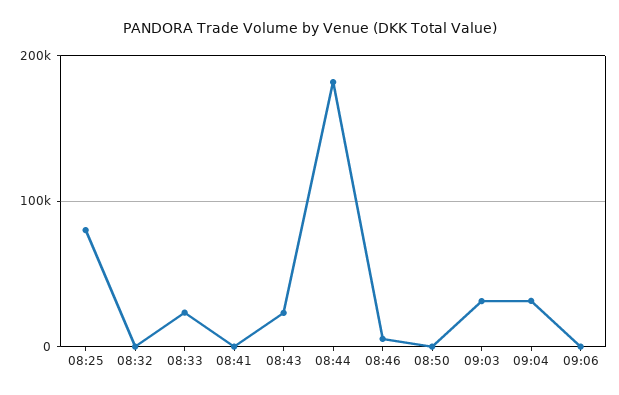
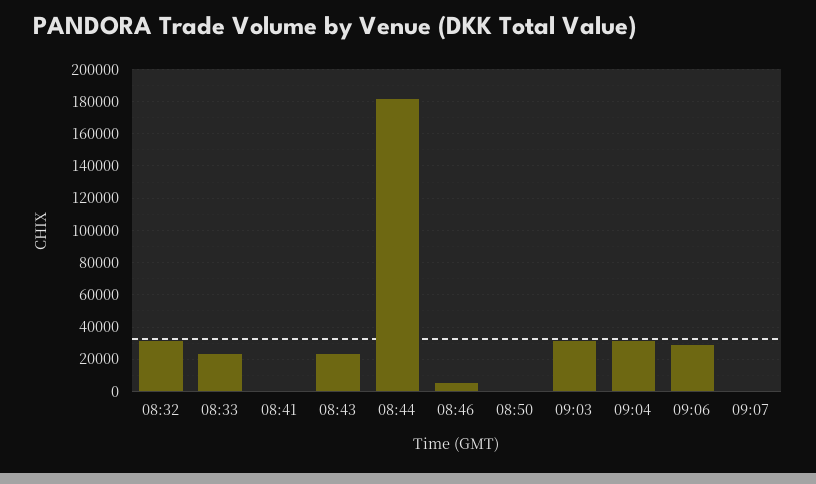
08:25: 80000 -> none
08:32: 0 -> 30000
09:06: 0 -> 30000
09:07: none -> 0

